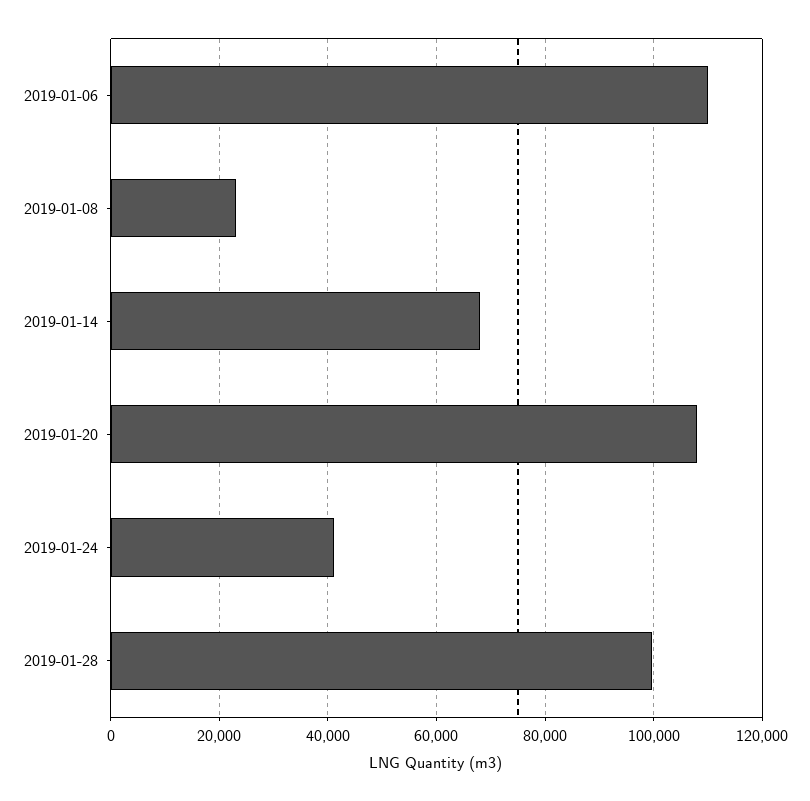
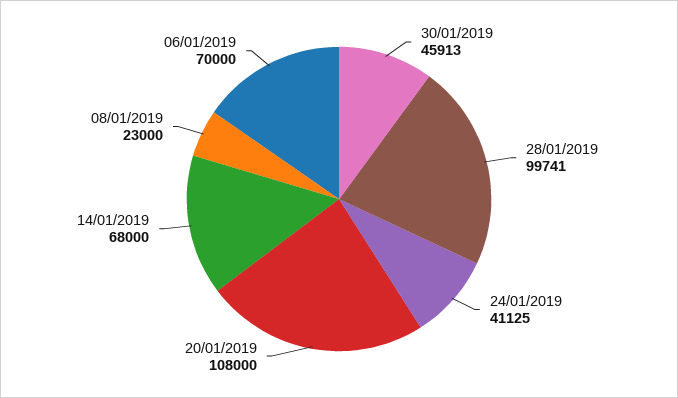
2019-01-06: 110000 -> 70000
30/01/2019: none -> 45913

